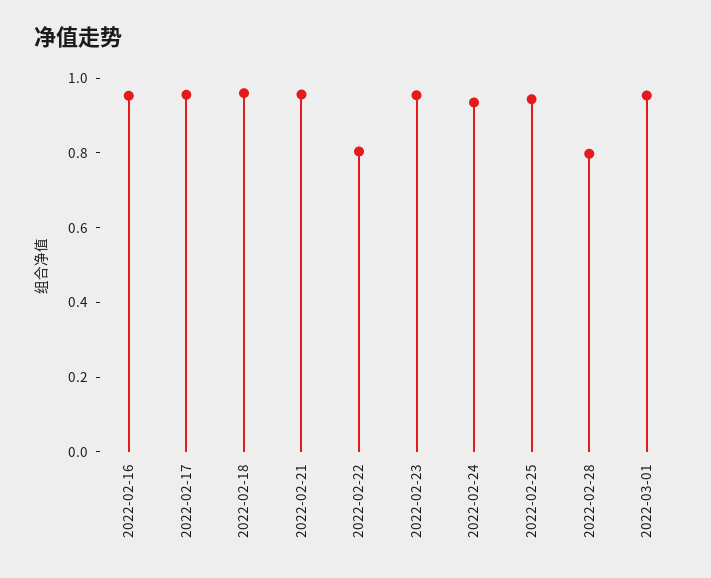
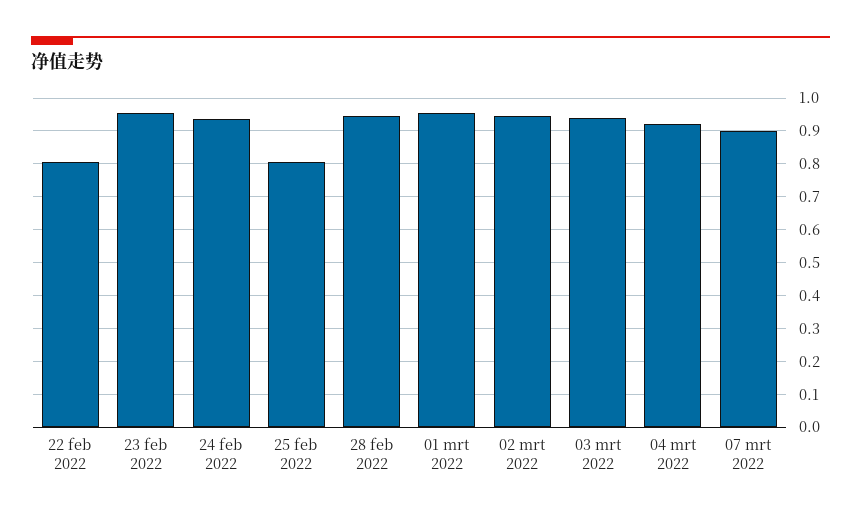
2022-02-16: 0.95 -> none
2022-02-17: 0.95 -> none
2022-02-18: 0.95 -> none
2022-02-21: 0.95 -> none
2022-02-25: 0.95 -> 0.8
2022-02-28: 0.8 -> 0.94
02 mrt 2022: none -> 0.94
03 mrt 2022: none -> 0.94
04 mrt 2022: none -> 0.92
07 mrt 2022: none -> 0.9

